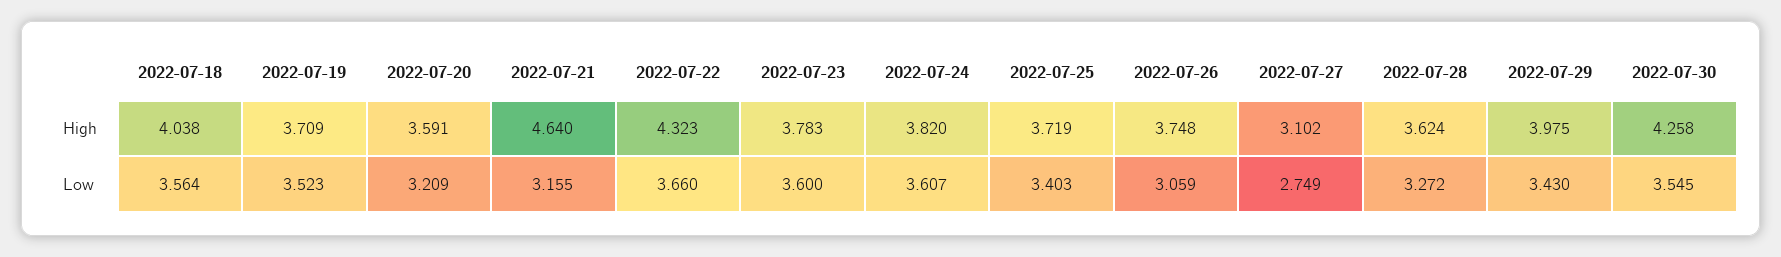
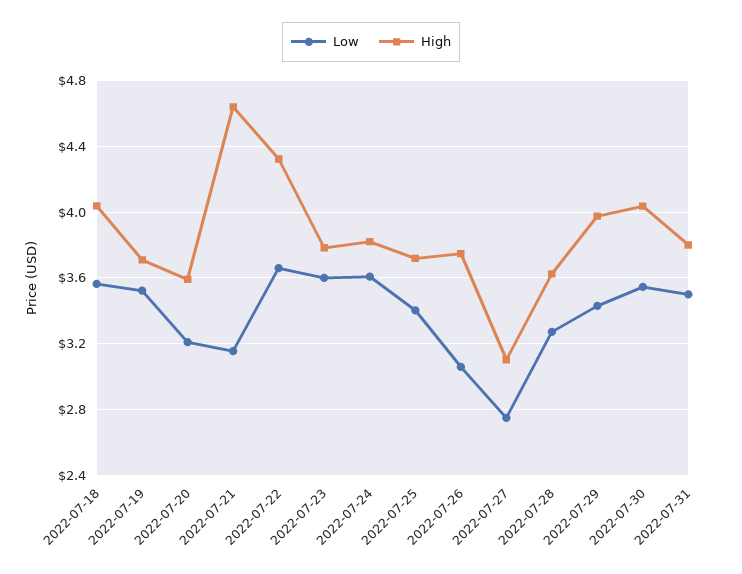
High, 2022-07-30: 4.258 -> 4.05
Low, 2022-07-31: none -> 3.5
High, 2022-07-31: none -> 3.8

